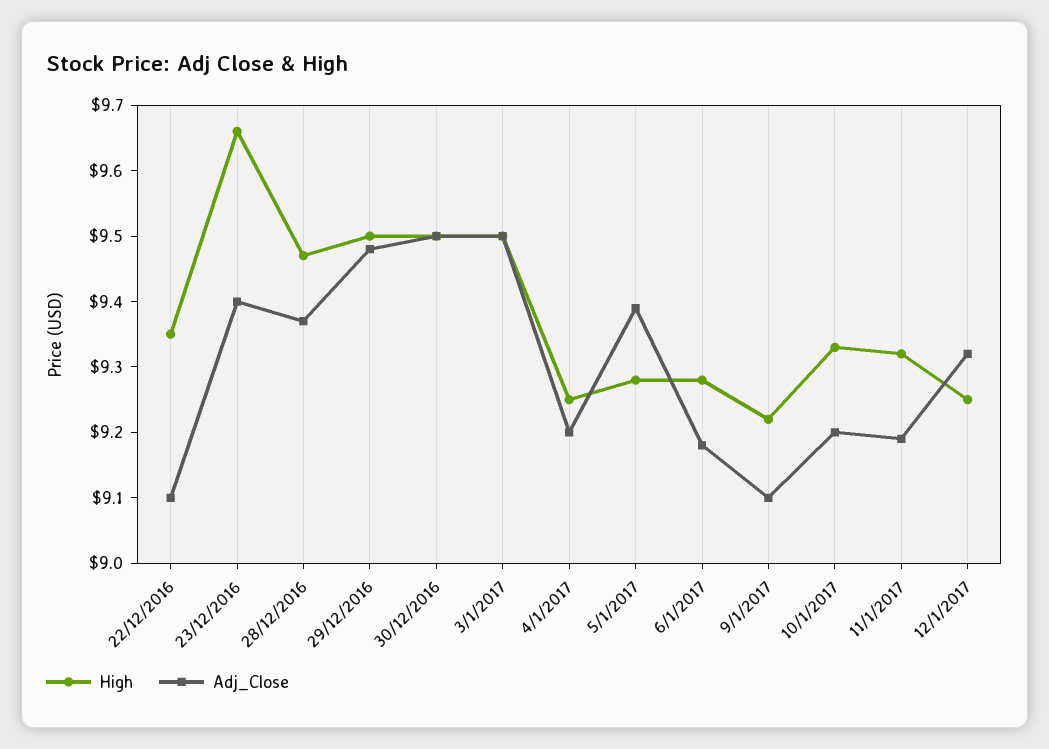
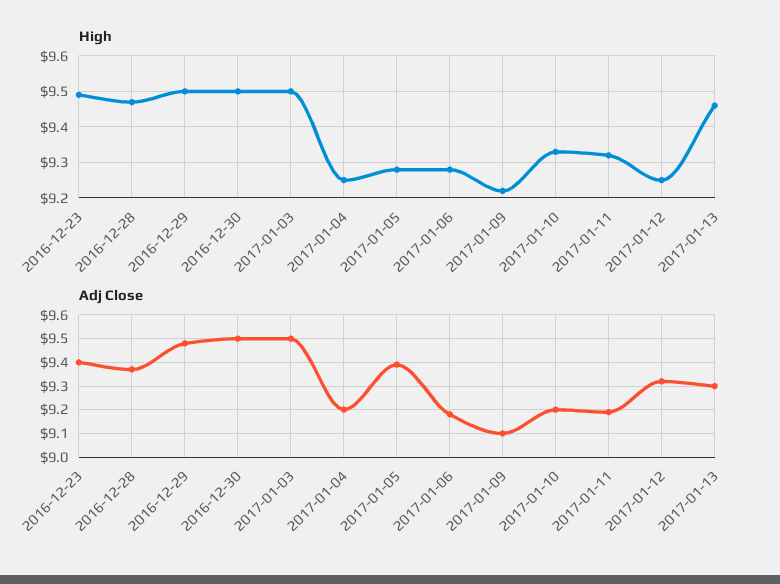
High, 22/12/2016: 9.35 -> none
Adj_Close, 22/12/2016: 9.1 -> none
High, 23/12/2016: 9.65 -> 9.5
High, 2017-01-13: none -> 9.45
Adj_Close, 2017-01-13: none -> 9.3

